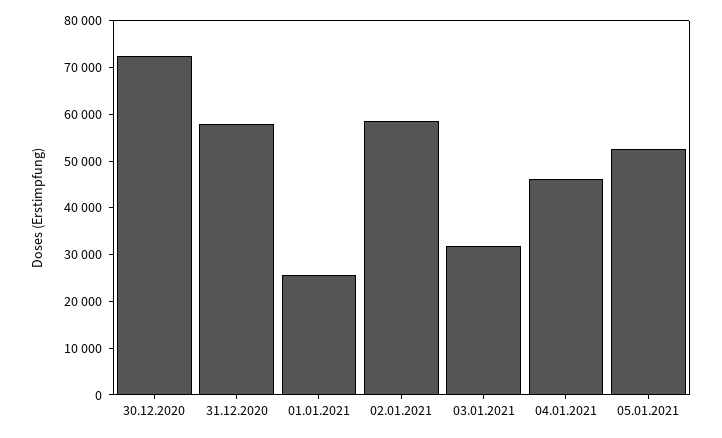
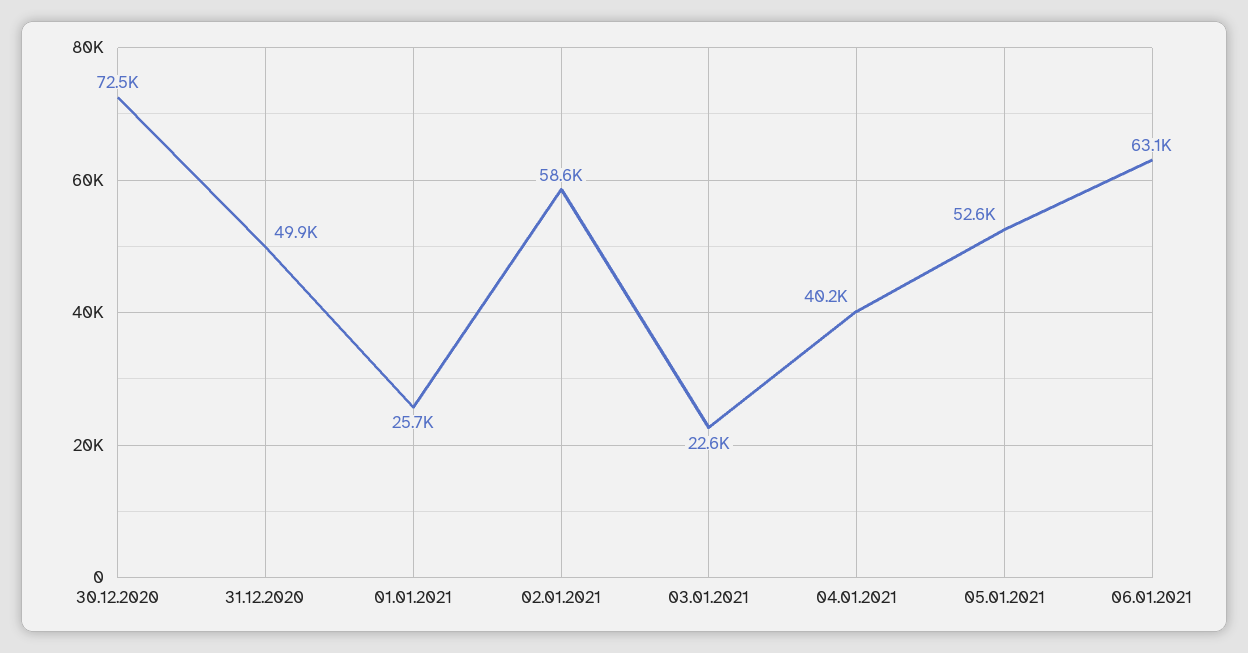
31.12.2020: 58000 -> 49900
03.01.2021: 32000 -> 22600
04.01.2021: 46000 -> 40200
06.01.2021: none -> 63100

